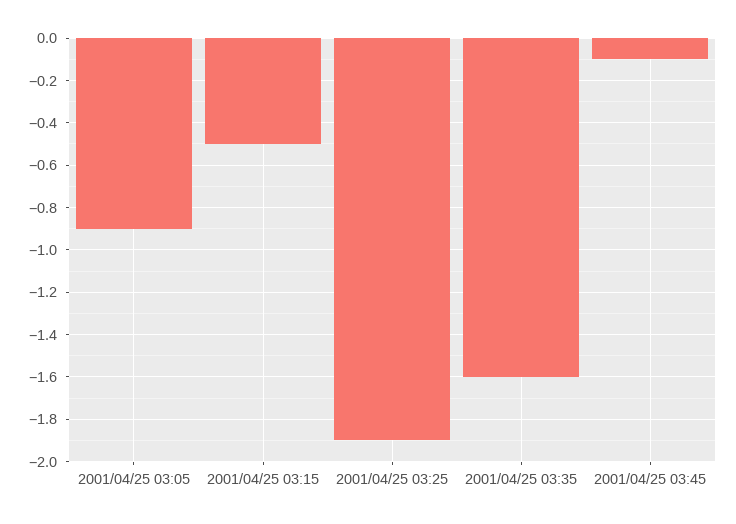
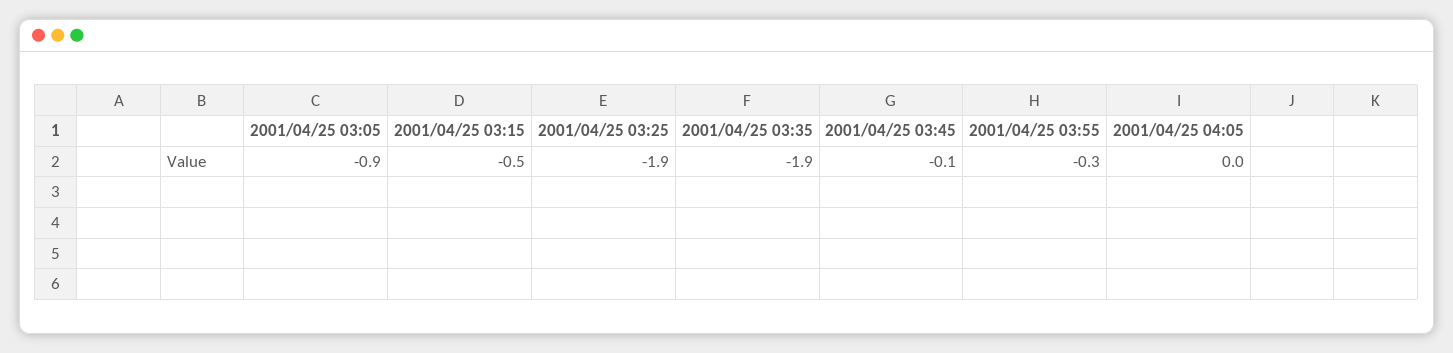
2001/04/25 03:35: -1.6 -> -1.9
2001/04/25 03:55: none -> -0.3
2001/04/25 04:05: none -> 0

